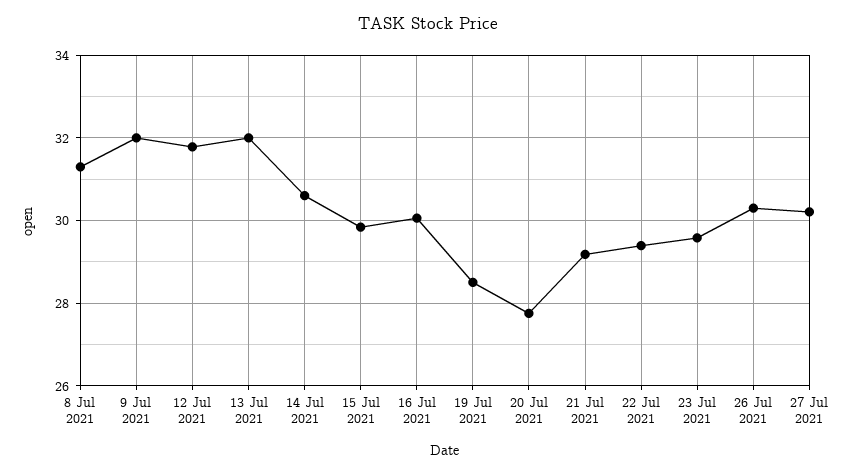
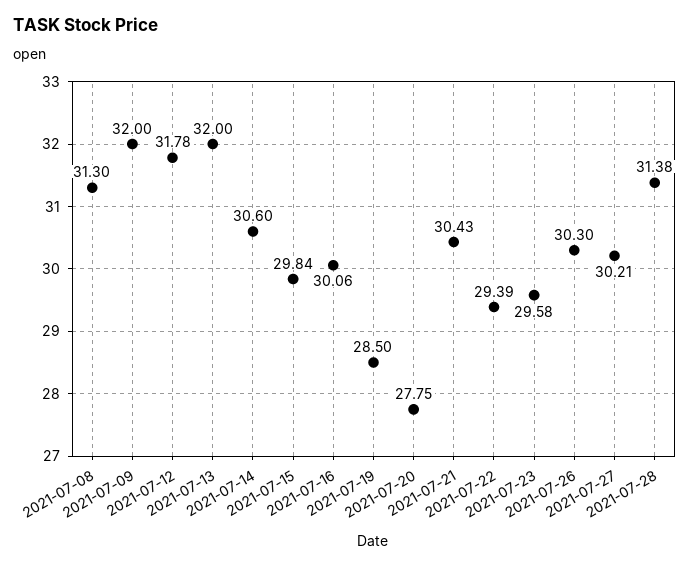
21 Jul 2021: 29.2 -> 30.43
2021-07-28: none -> 31.38

